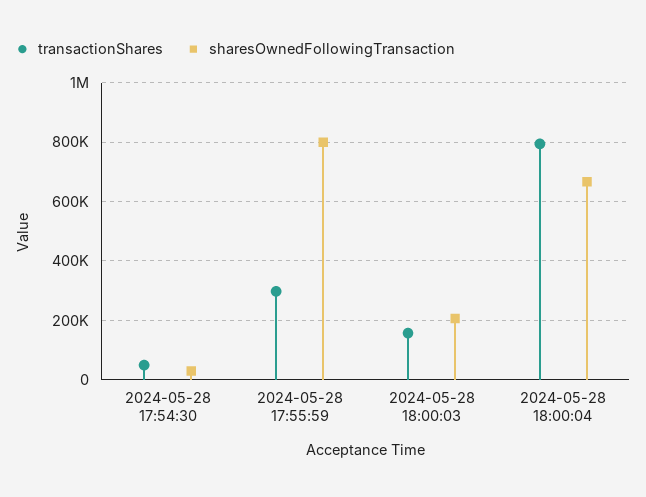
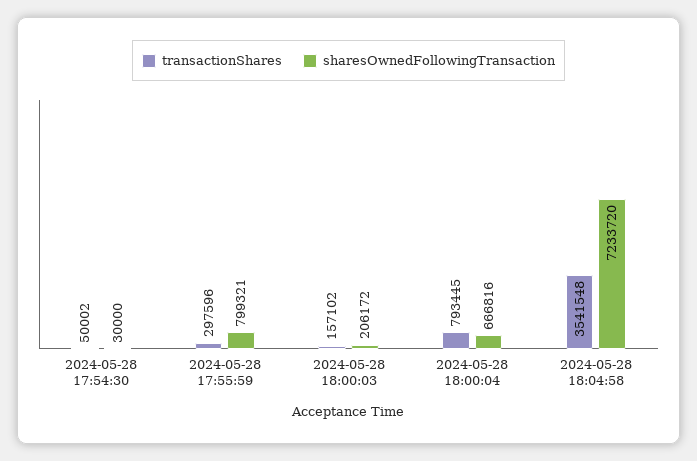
transactionShares, 2024-05-28 18:04:58: none -> 3541548
sharesOwnedFollowingTransaction, 2024-05-28 18:04:58: none -> 7233720

